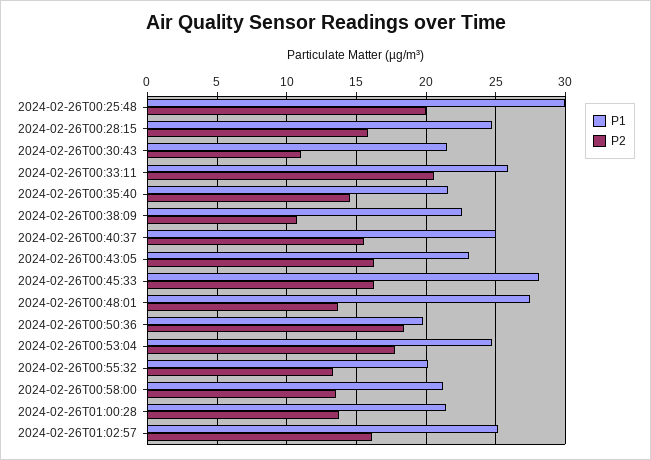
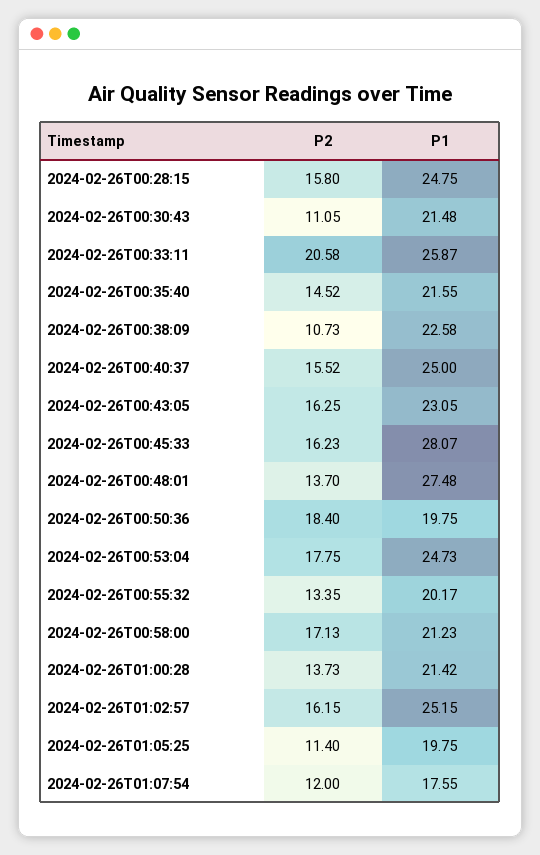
P1, 2024-02-26T00:25:48: 30 -> none
P2, 2024-02-26T00:25:48: 20 -> none
P2, 2024-02-26T00:58:00: 13.5 -> 17.13
P2, 2024-02-26T01:05:25: none -> 11.4
P1, 2024-02-26T01:05:25: none -> 19.75
P2, 2024-02-26T01:07:54: none -> 12
P1, 2024-02-26T01:07:54: none -> 17.55

